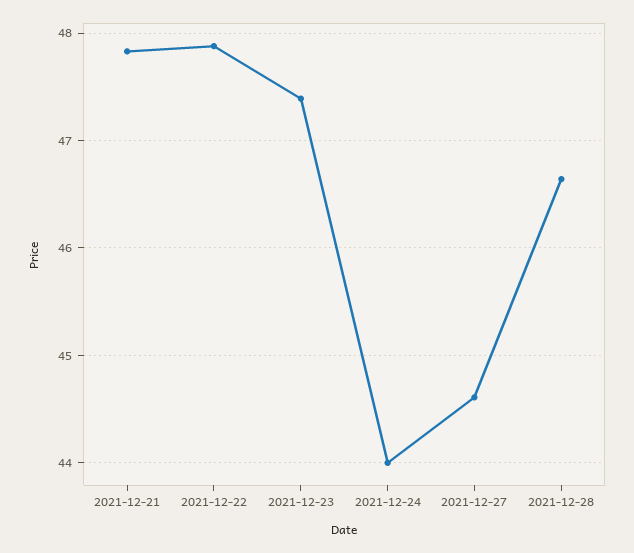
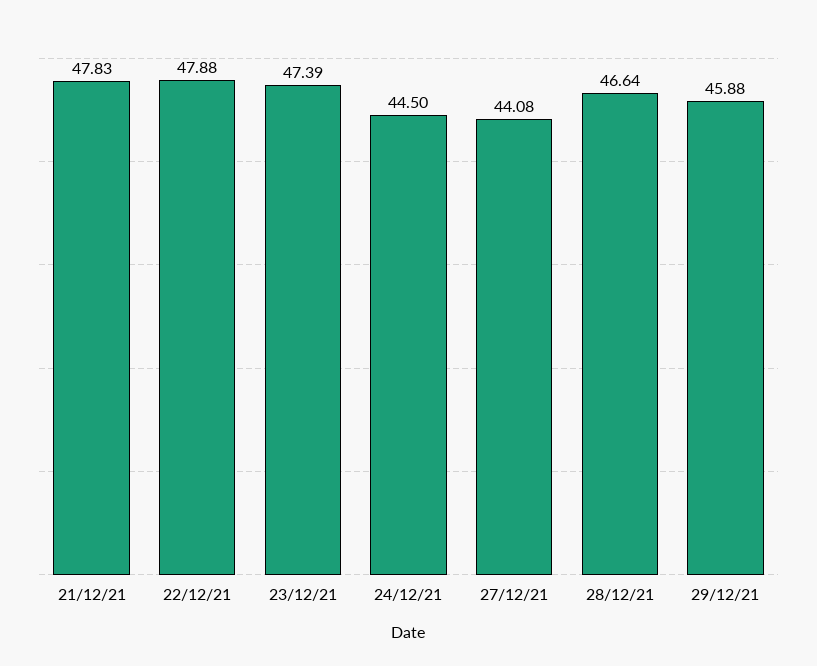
2021-12-24: 44 -> 44.5
2021-12-27: 44.6 -> 44.08
29/12/21: none -> 45.88

